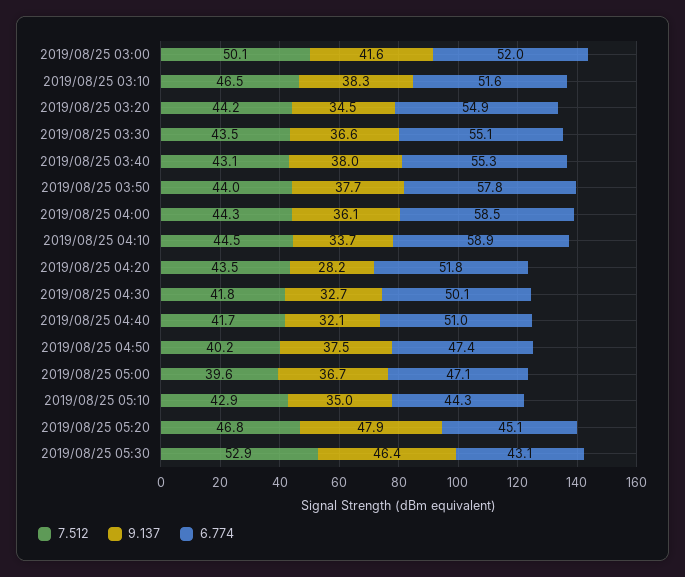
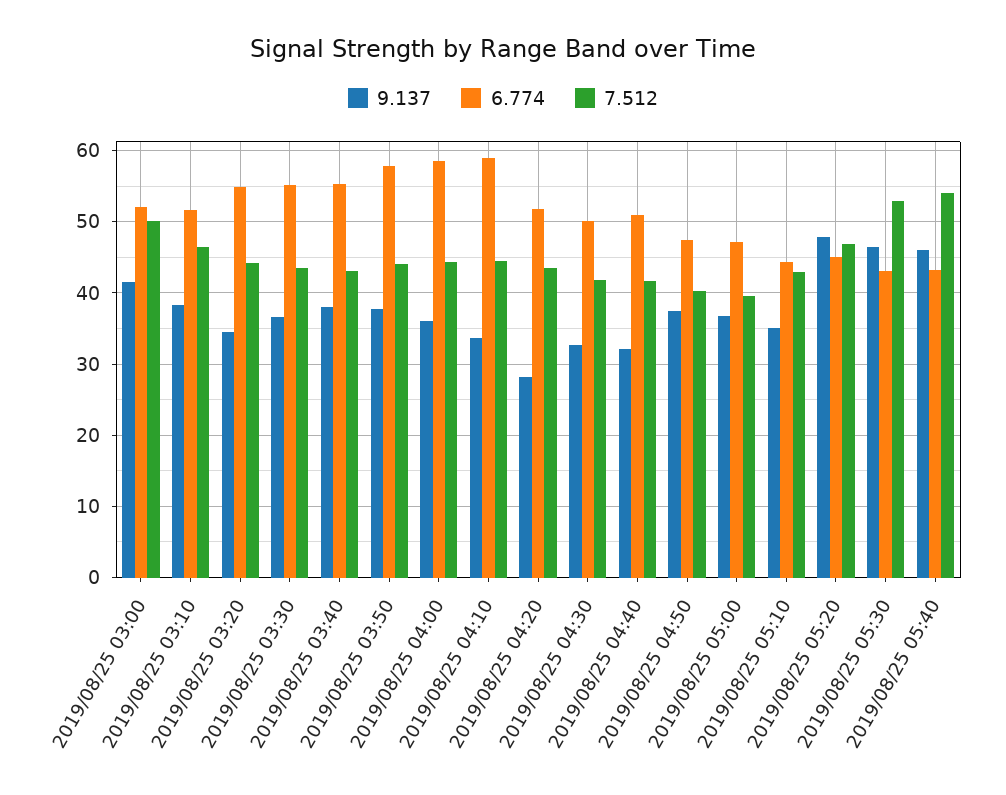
9.137, 2019/08/25 05:40: none -> 46
6.774, 2019/08/25 05:40: none -> 43
7.512, 2019/08/25 05:40: none -> 54

